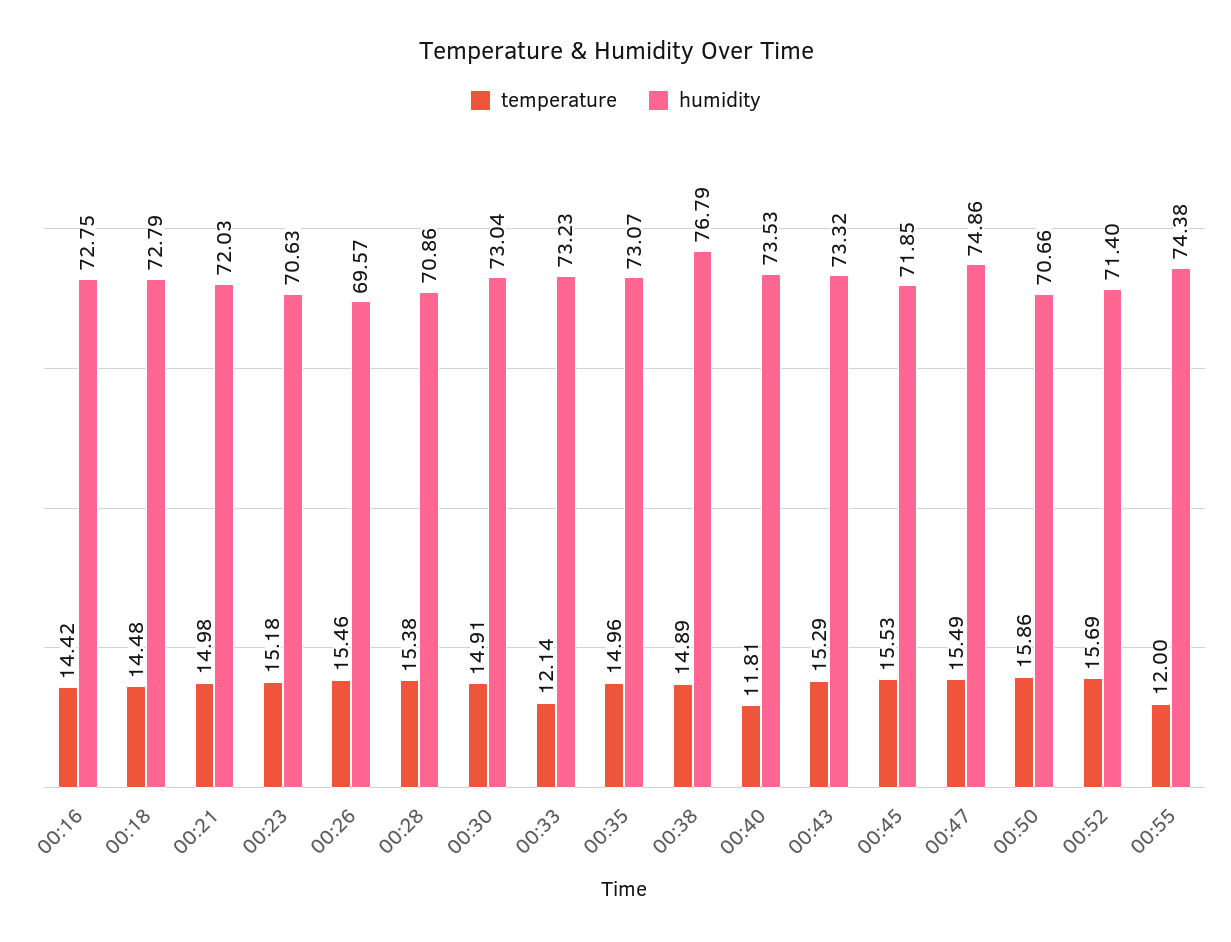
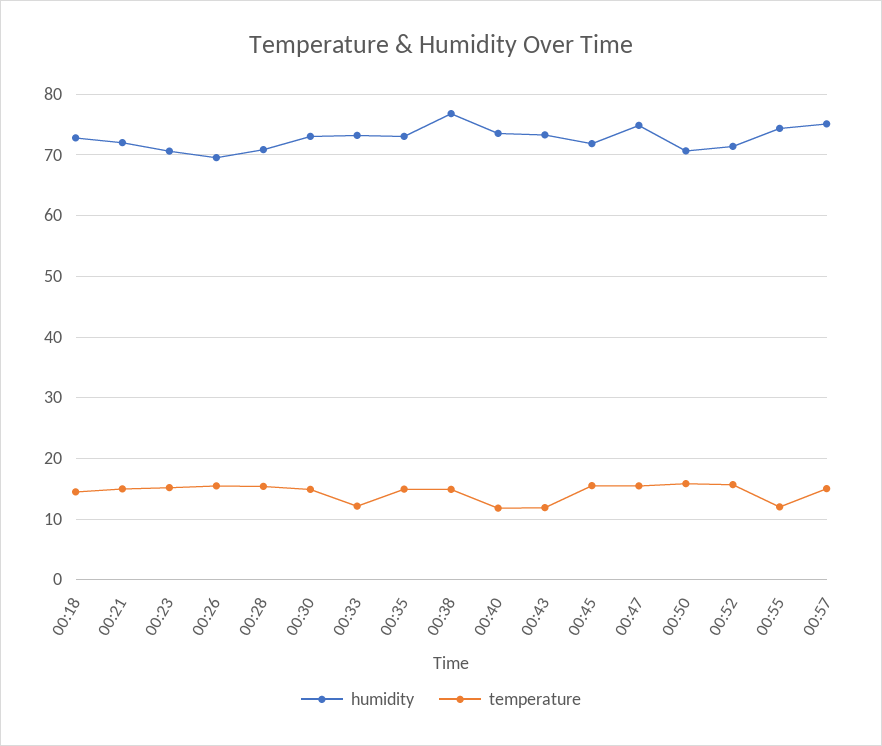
temperature, 00:16: 14.42 -> none
humidity, 00:16: 72.75 -> none
temperature, 00:43: 15.29 -> 12
humidity, 00:57: none -> 75
temperature, 00:57: none -> 15

